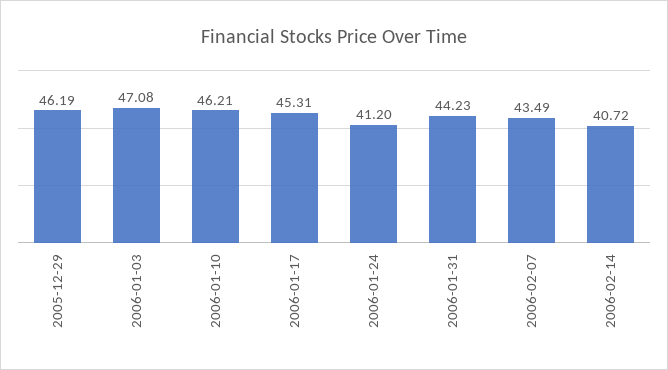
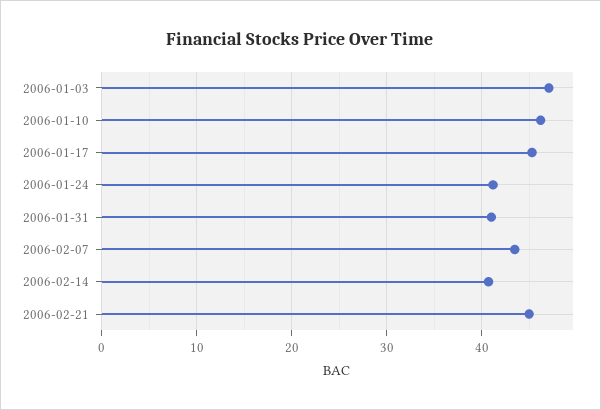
2005-12-29: 46.19 -> none
2006-01-31: 44.23 -> 41
2006-02-21: none -> 45

